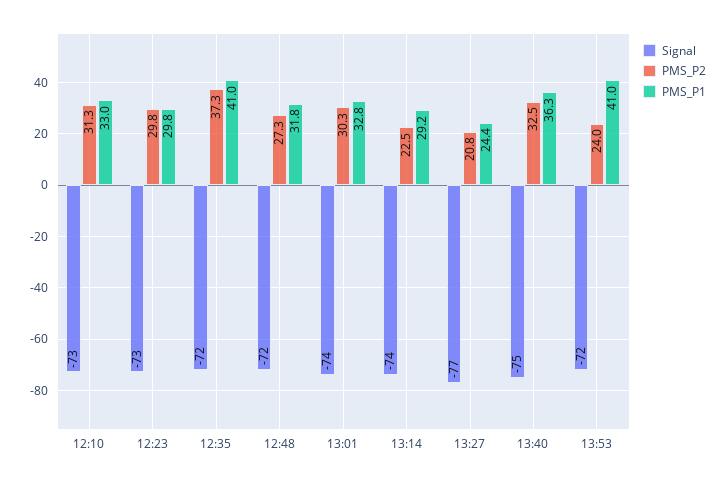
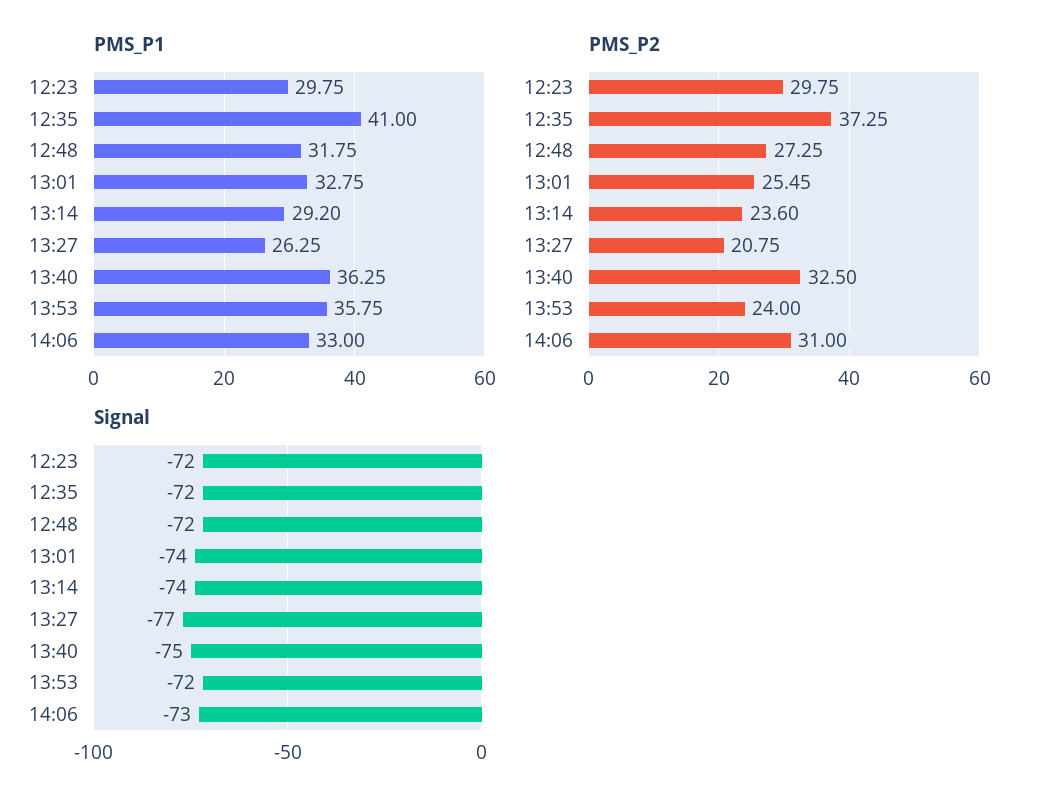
Signal, 12:10: -73 -> none
PMS_P2, 12:10: 31.3 -> none
PMS_P1, 12:10: 33 -> none
Signal, 12:23: -73 -> -72
PMS_P2, 13:01: 30.3 -> 25.45
PMS_P2, 13:14: 22.5 -> 23.6
PMS_P1, 13:27: 24.4 -> 26.25
PMS_P1, 13:53: 41 -> 35.75
PMS_P1, 14:06: none -> 33
PMS_P2, 14:06: none -> 31
Signal, 14:06: none -> -73

